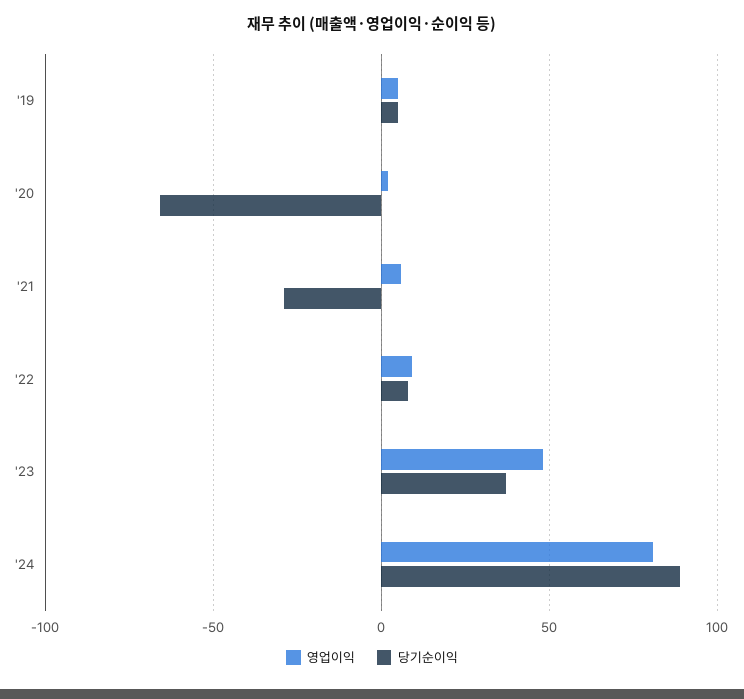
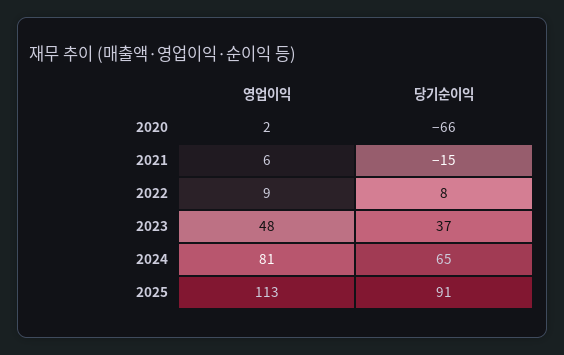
영업이익, '19: 5 -> none
당기순이익, '19: 5 -> none
당기순이익, '21: -30 -> -15
당기순이익, '24: 90 -> 65
영업이익, 2025: none -> 113
당기순이익, 2025: none -> 91

